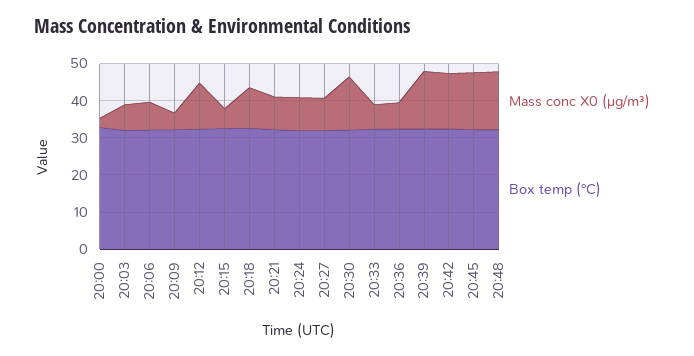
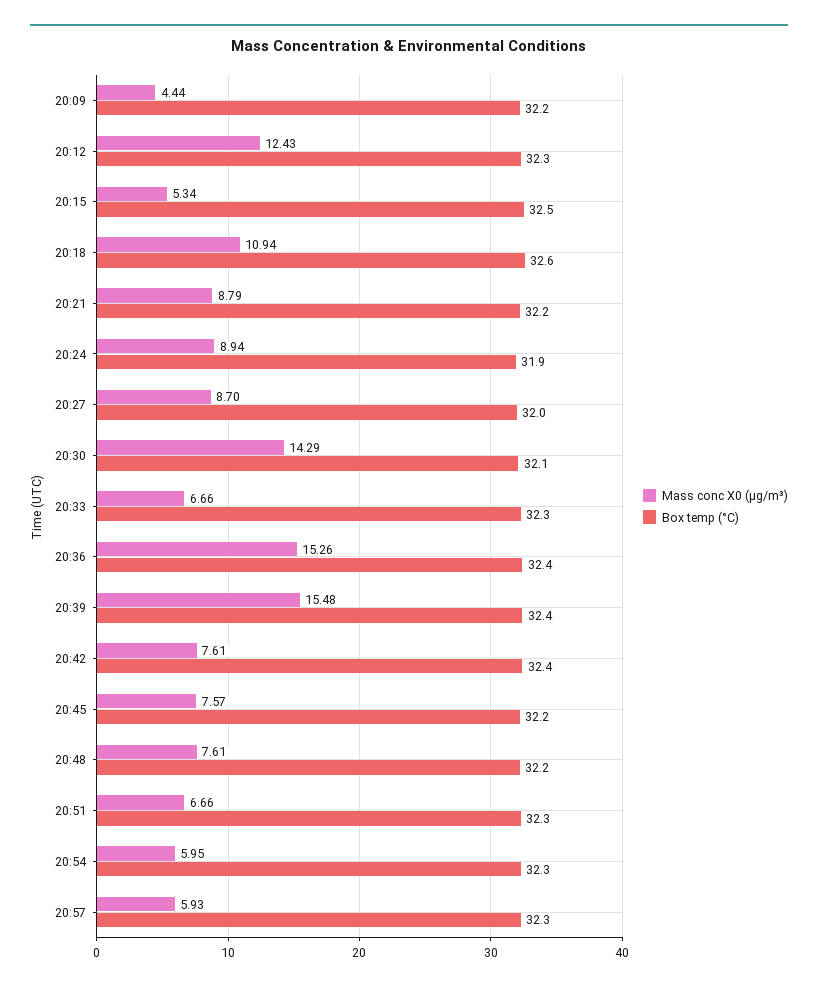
Mass conc X0 (μg/m³), 20:00: 2.5 -> none
Box temp (°C), 20:00: 32.5 -> none
Mass conc X0 (μg/m³), 20:03: 7.5 -> none
Box temp (°C), 20:03: 32.5 -> none
Mass conc X0 (μg/m³), 20:06: 7.5 -> none
Box temp (°C), 20:06: 32.5 -> none
Mass conc X0 (μg/m³), 20:36: 7.5 -> 15.26
Mass conc X0 (μg/m³), 20:42: 15 -> 7.61
Mass conc X0 (μg/m³), 20:45: 15 -> 7.57
Mass conc X0 (μg/m³), 20:48: 15 -> 7.61
Mass conc X0 (μg/m³), 20:51: none -> 6.66
Box temp (°C), 20:51: none -> 32.3
Mass conc X0 (μg/m³), 20:54: none -> 5.95
Box temp (°C), 20:54: none -> 32.3
Mass conc X0 (μg/m³), 20:57: none -> 5.93
Box temp (°C), 20:57: none -> 32.3

